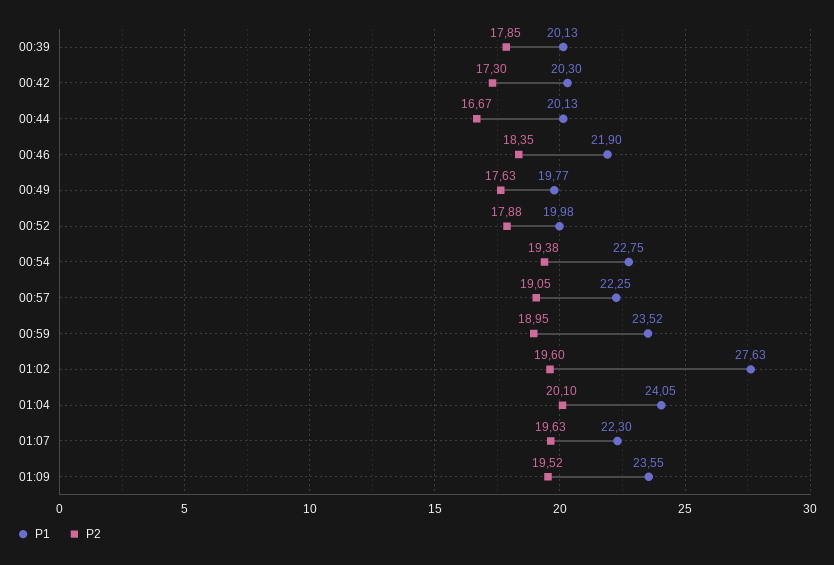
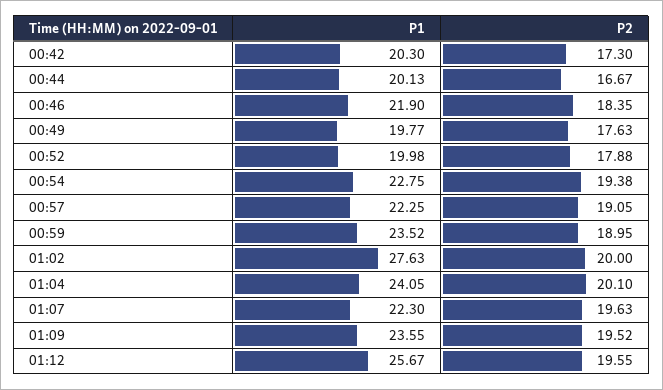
P1, 00:39: 20.13 -> none
P2, 00:39: 17.85 -> none
P2, 01:02: 19.6 -> 20
P1, 01:12: none -> 25.67
P2, 01:12: none -> 19.55

